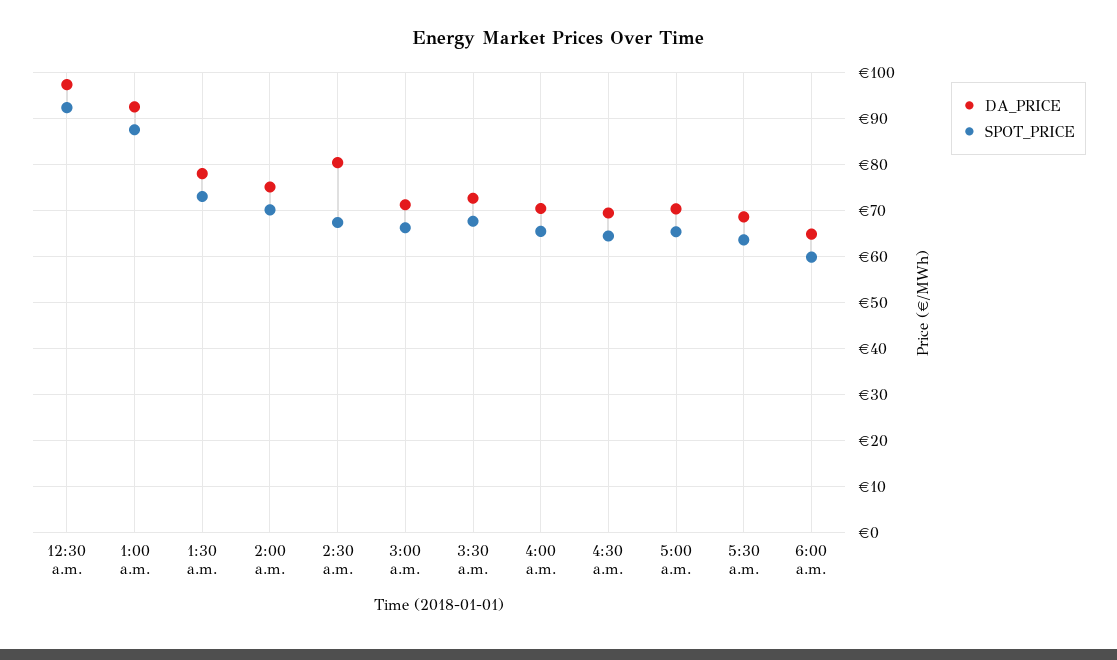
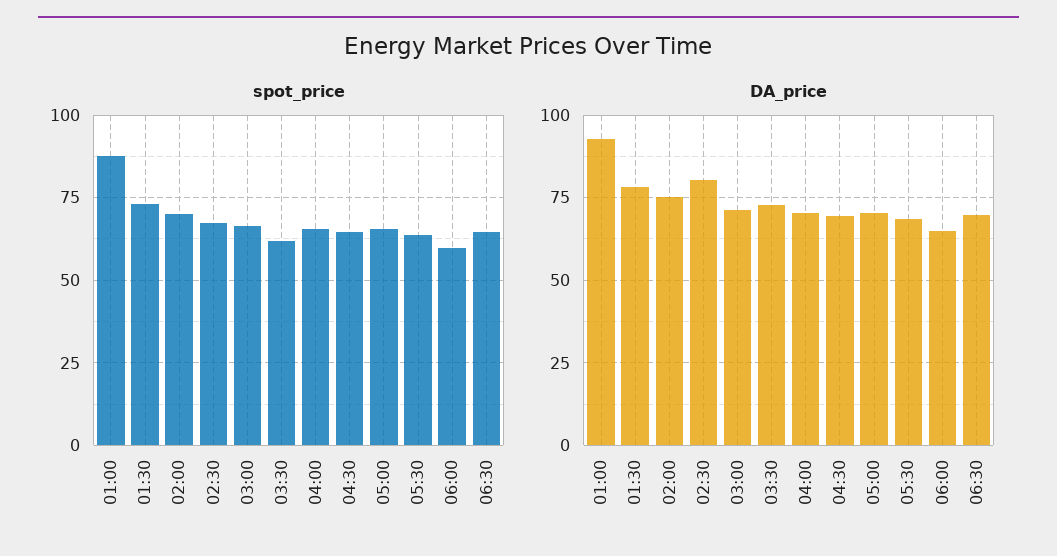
DA_PRICE, 12:30 a.m.: 98 -> none
SPOT_PRICE, 12:30 a.m.: 92 -> none
SPOT_PRICE, 3:30 a.m.: 68 -> 62.5
SPOT_PRICE, 06:30: none -> 65
DA_PRICE, 06:30: none -> 70

